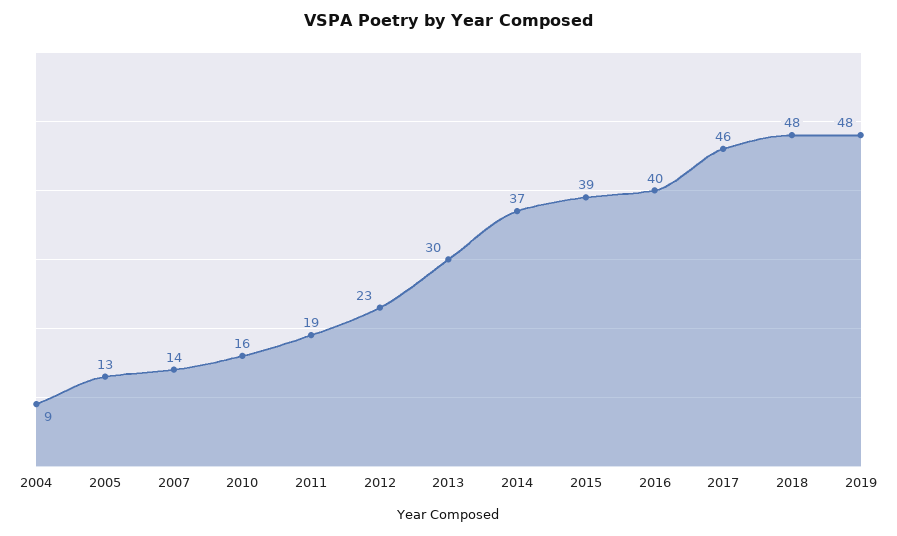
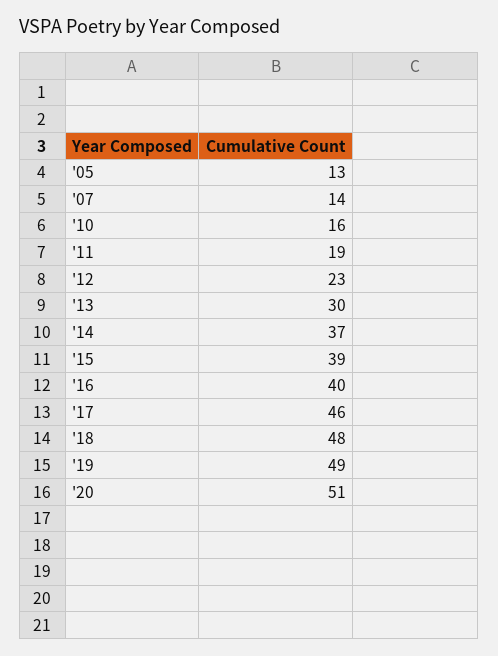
2004: 9 -> none
2019: 48 -> 49
'20: none -> 51

